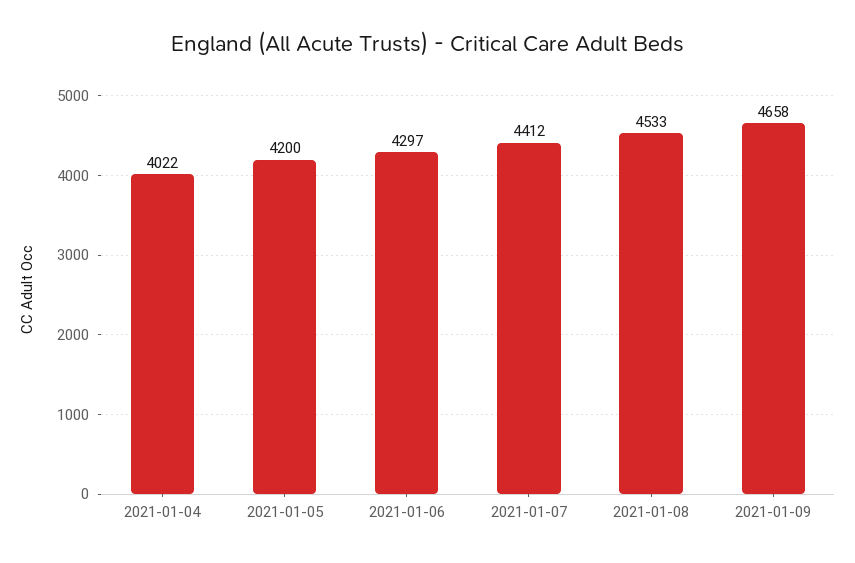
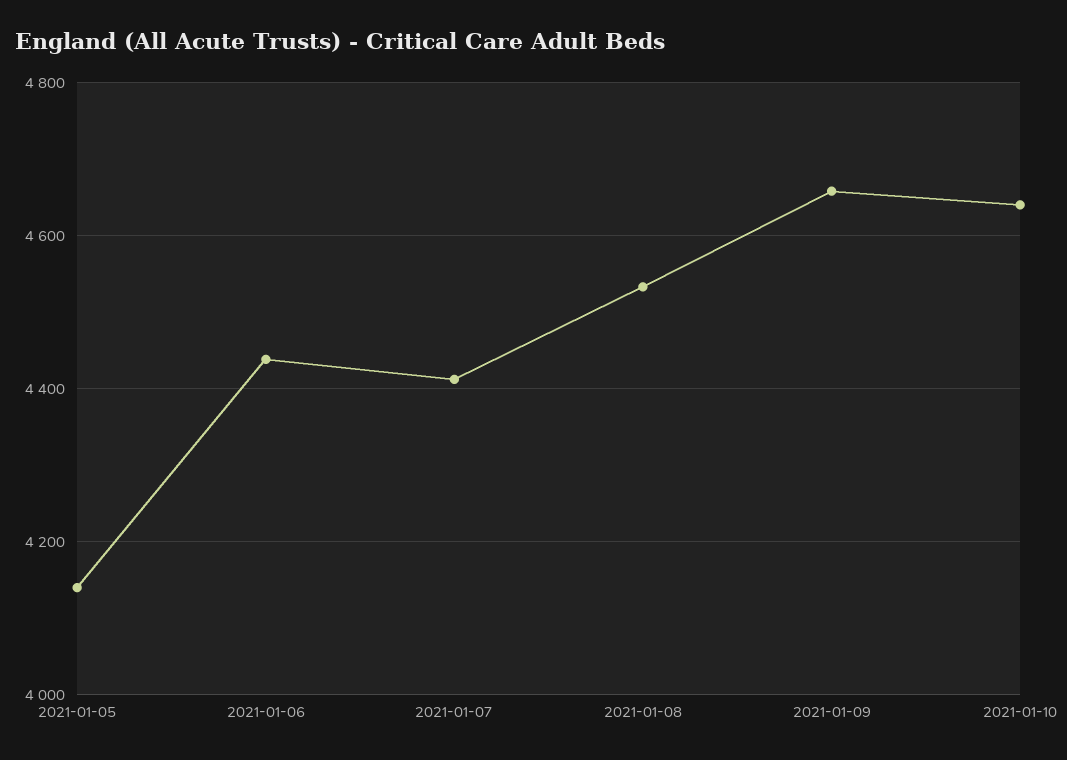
2021-01-04: 4022 -> none
2021-01-05: 4200 -> 4140
2021-01-06: 4297 -> 4440
2021-01-10: none -> 4640

